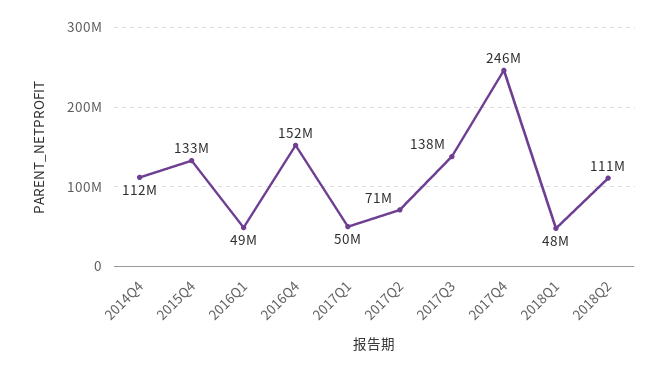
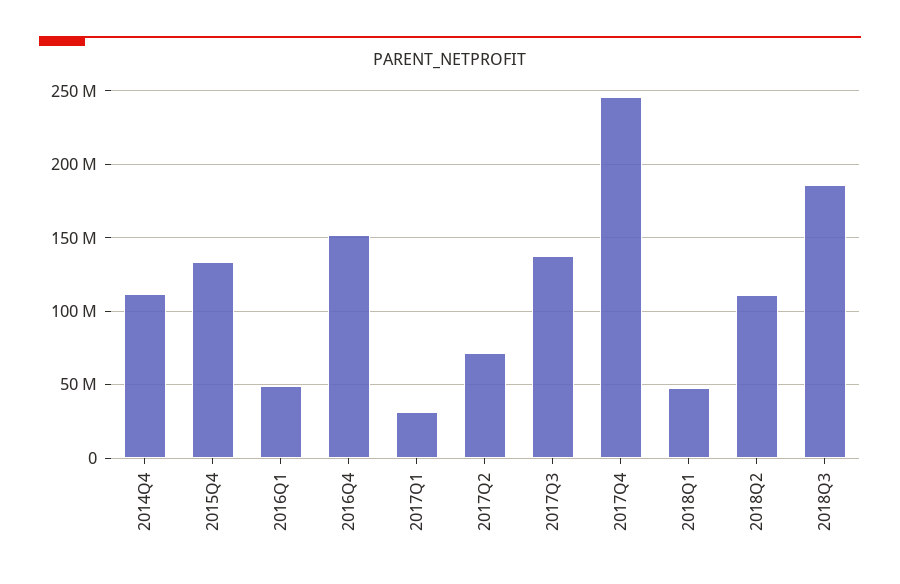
2017Q1: 50000000 -> 30000000
2018Q3: none -> 185000000

